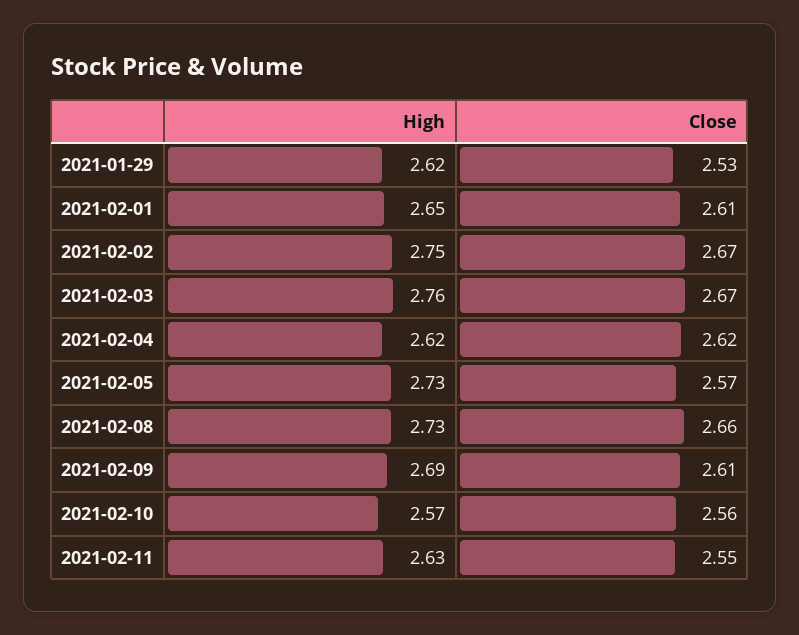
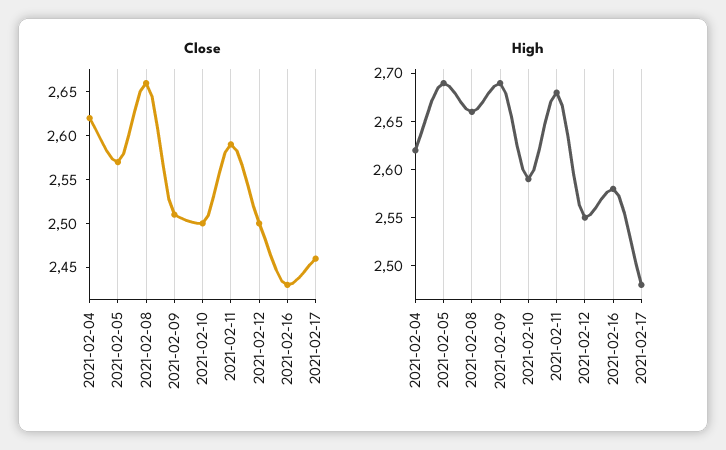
High, 2021-01-29: 2.62 -> none
Close, 2021-01-29: 2.53 -> none
High, 2021-02-01: 2.65 -> none
Close, 2021-02-01: 2.61 -> none
High, 2021-02-02: 2.75 -> none
Close, 2021-02-02: 2.67 -> none
High, 2021-02-03: 2.76 -> none
Close, 2021-02-03: 2.67 -> none
High, 2021-02-05: 2.73 -> 2.69
High, 2021-02-08: 2.73 -> 2.66
Close, 2021-02-09: 2.61 -> 2.51
High, 2021-02-10: 2.57 -> 2.59
Close, 2021-02-10: 2.56 -> 2.5
High, 2021-02-11: 2.63 -> 2.68
Close, 2021-02-11: 2.55 -> 2.59
Close, 2021-02-12: none -> 2.5
Close, 2021-02-16: none -> 2.43
Close, 2021-02-17: none -> 2.46
High, 2021-02-12: none -> 2.55
High, 2021-02-16: none -> 2.58
High, 2021-02-17: none -> 2.48

